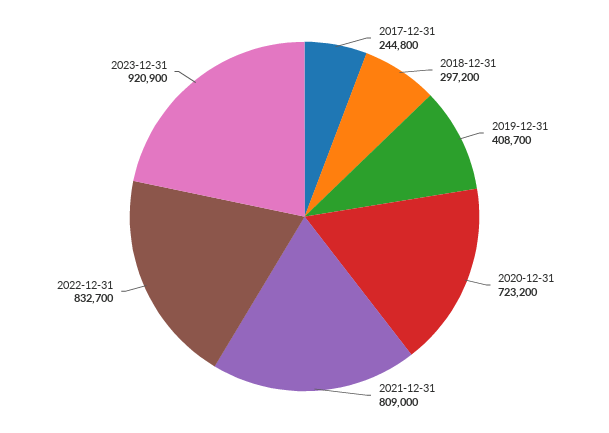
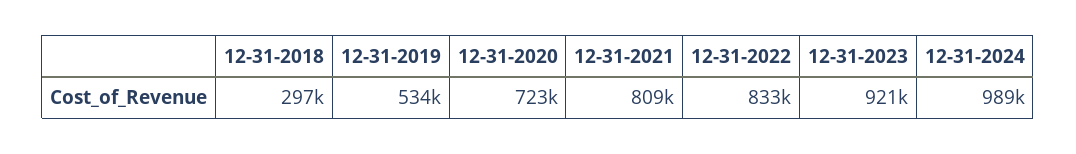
2017-12-31: 244800 -> none
2019-12-31: 408700 -> 534000
12-31-2024: none -> 989000

